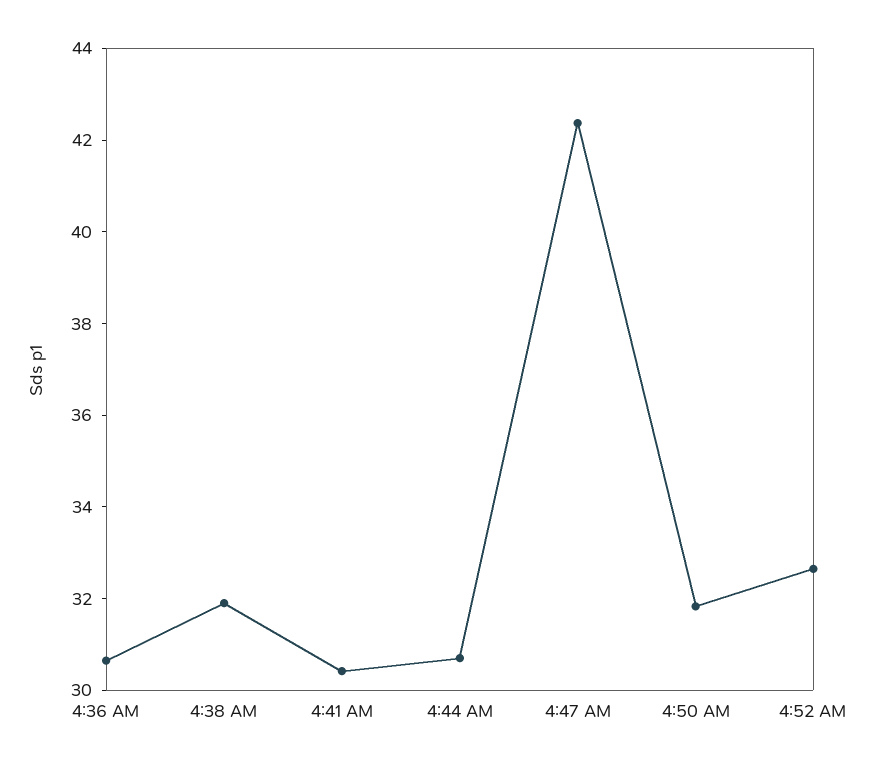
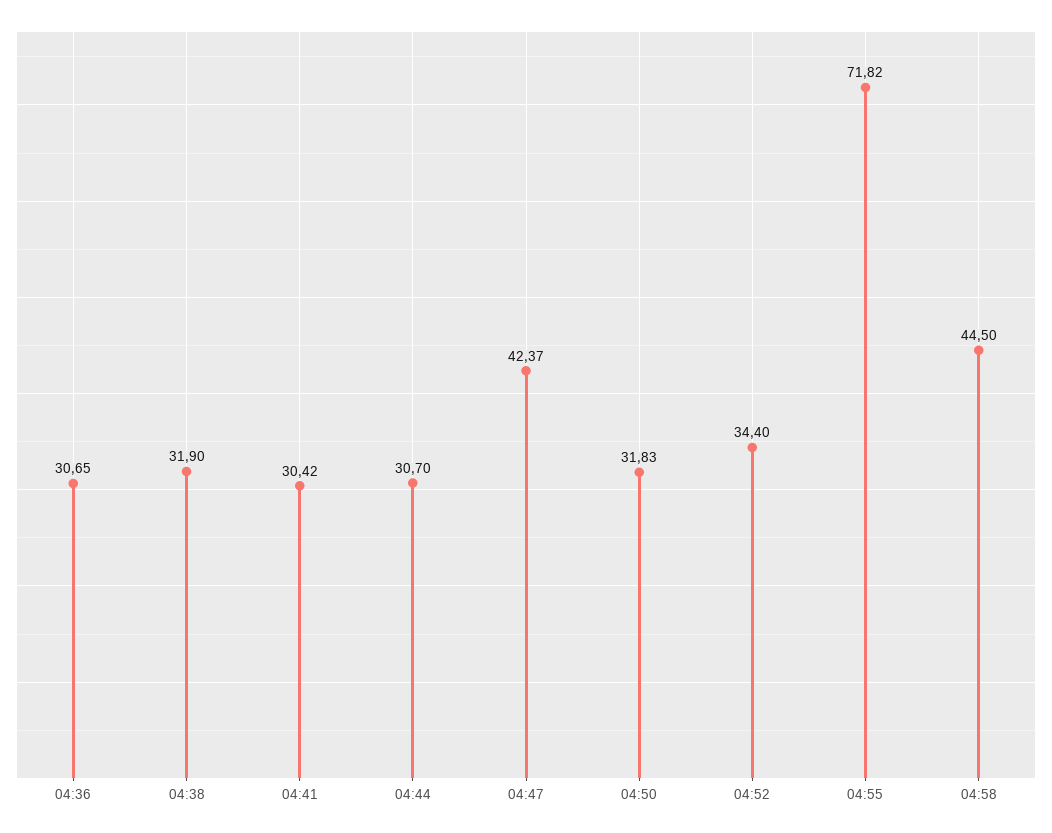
4:52 AM: 32.5 -> 34.4
04:55: none -> 71.82
04:58: none -> 44.5

